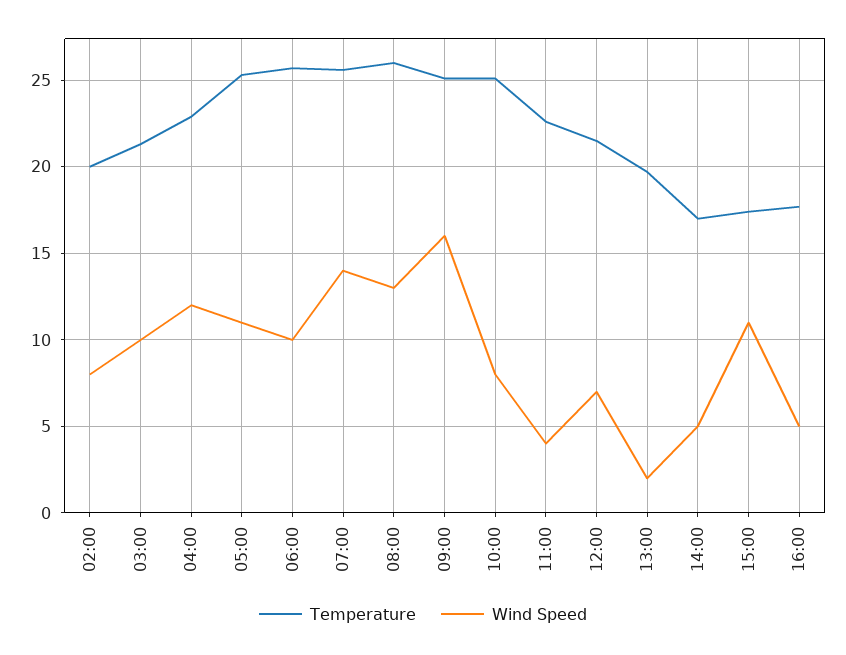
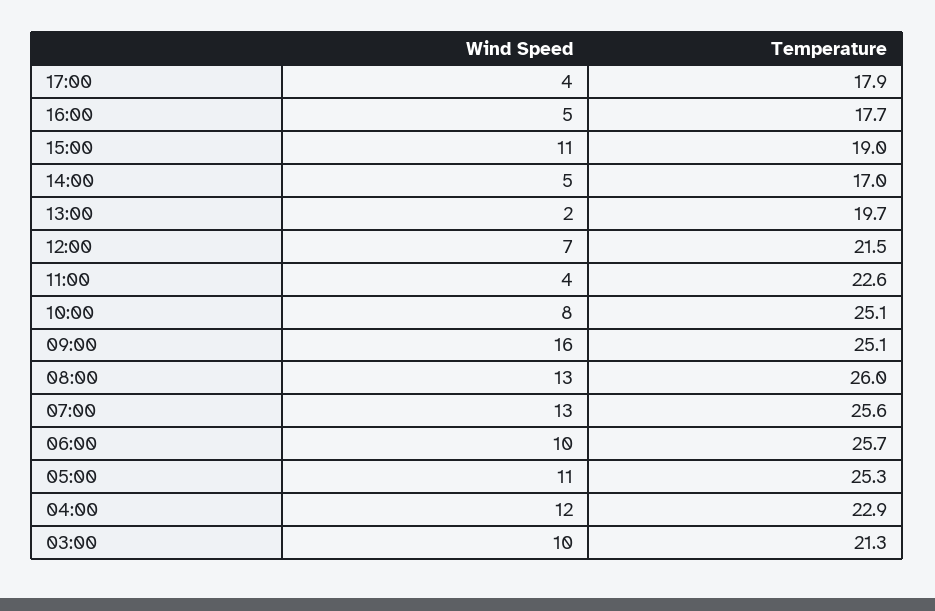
Temperature, 02:00: 20 -> none
Wind Speed, 02:00: 8 -> none
Wind Speed, 07:00: 14 -> 13
Temperature, 15:00: 17.5 -> 19
Wind Speed, 17:00: none -> 4
Temperature, 17:00: none -> 17.9

